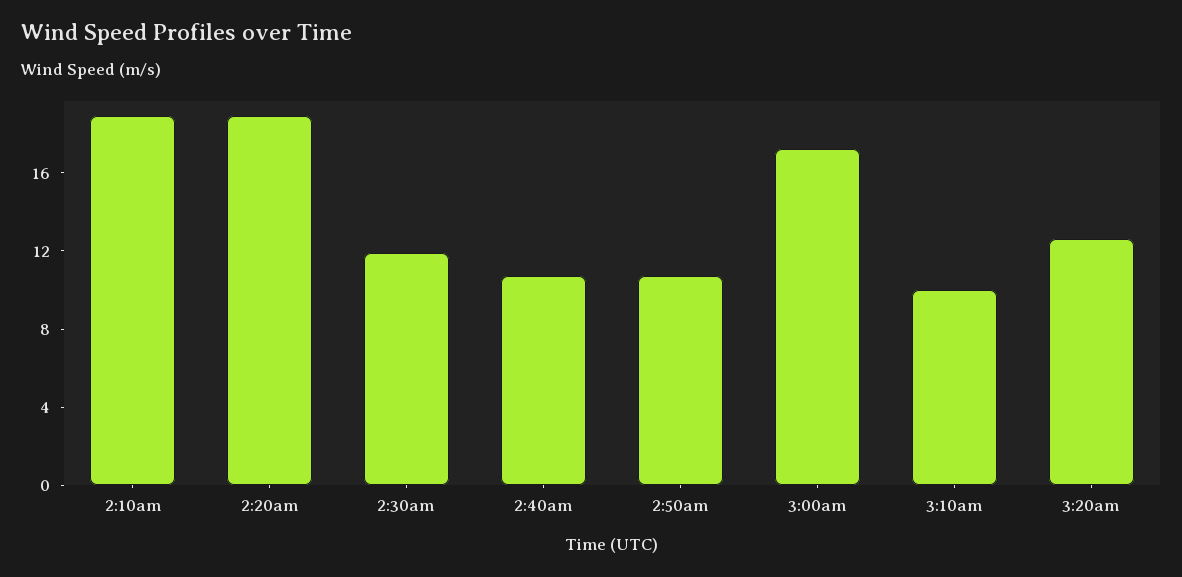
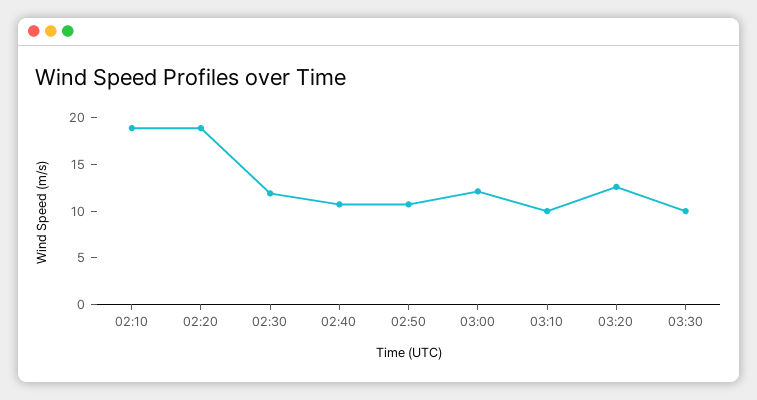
3:00am: 17 -> 12
03:30: none -> 10

